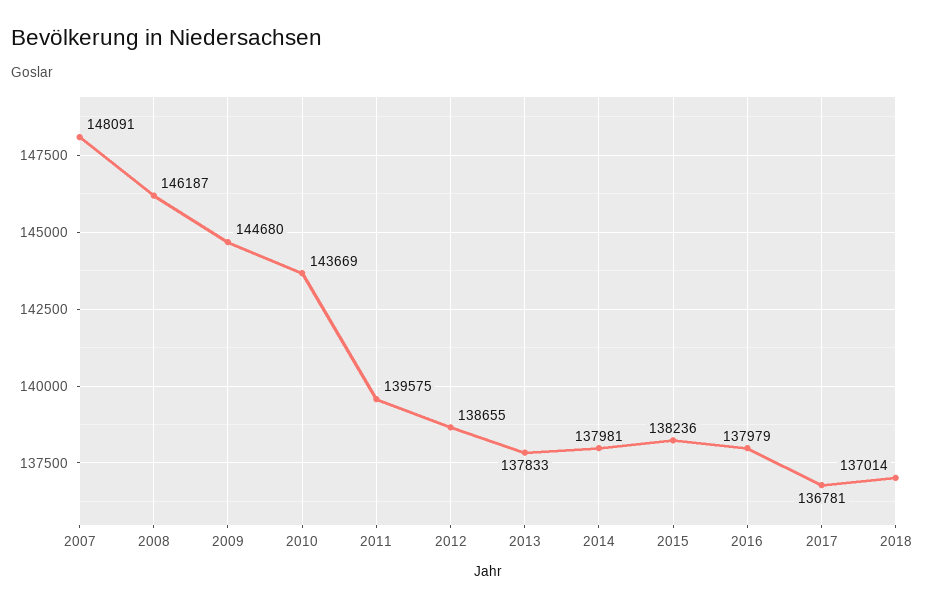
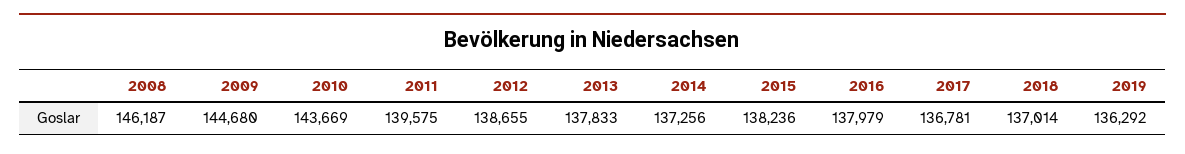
2007: 148091 -> none
2014: 137981 -> 137256
2019: none -> 136292

